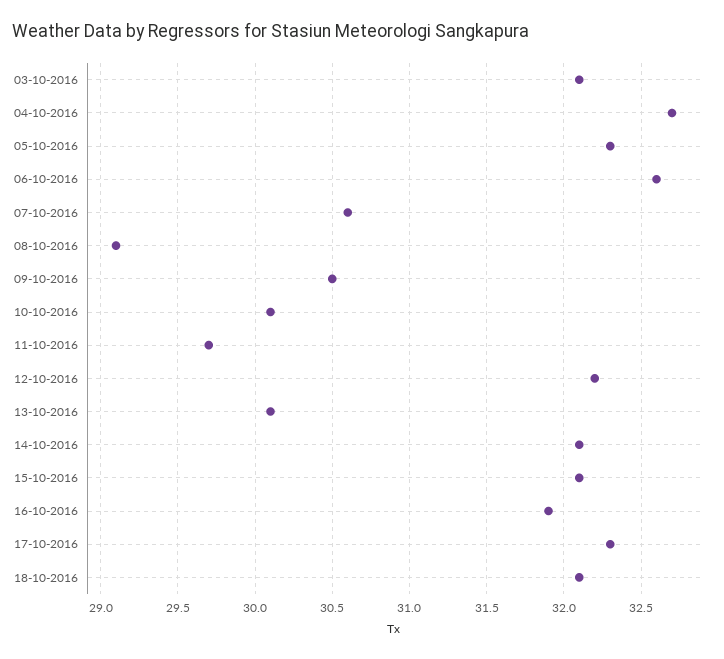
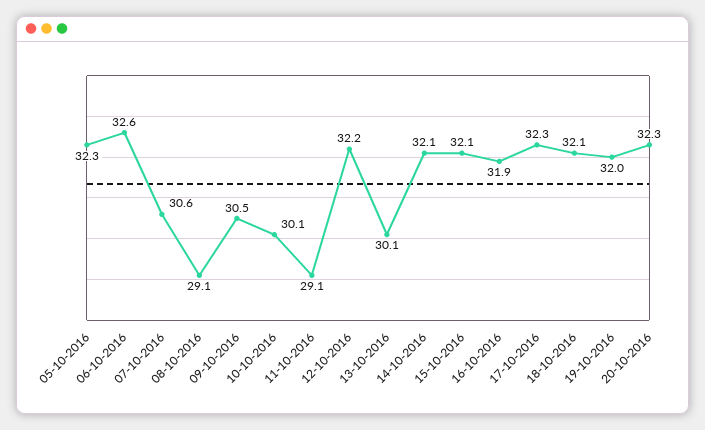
03-10-2016: 32.1 -> none
04-10-2016: 32.7 -> none
11-10-2016: 29.7 -> 29.1
19-10-2016: none -> 32
20-10-2016: none -> 32.3

